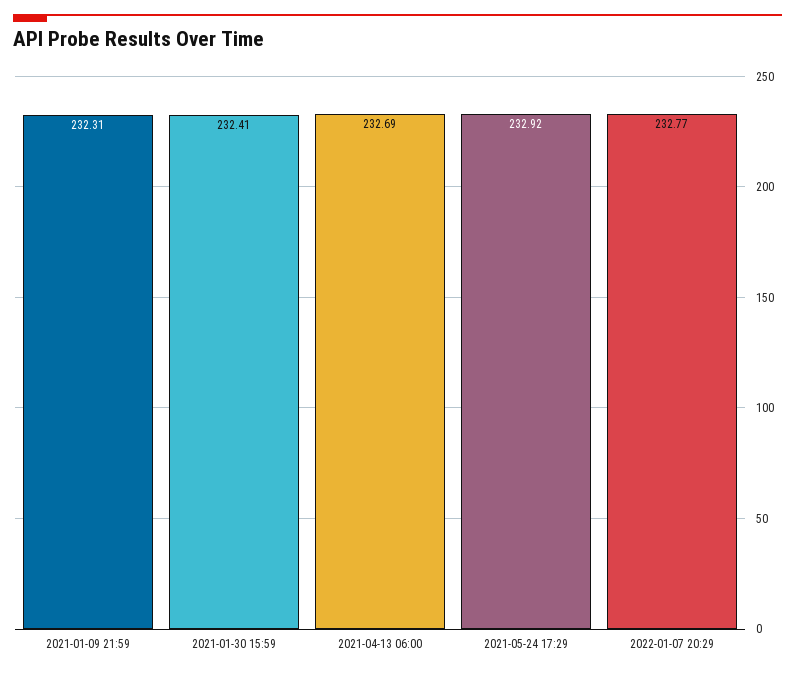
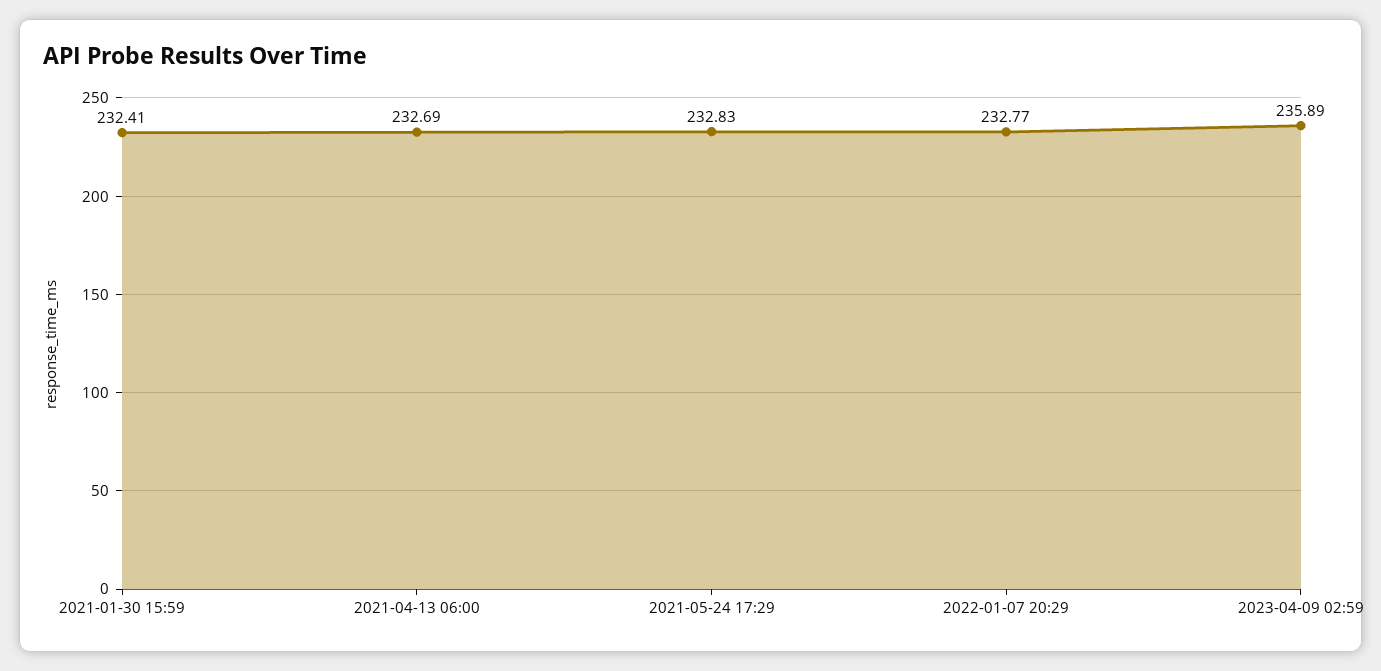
2021-01-09 21:59: 232.31 -> none
2021-05-24 17:29: 232.92 -> 232.83
2023-04-09 02:59: none -> 235.89

